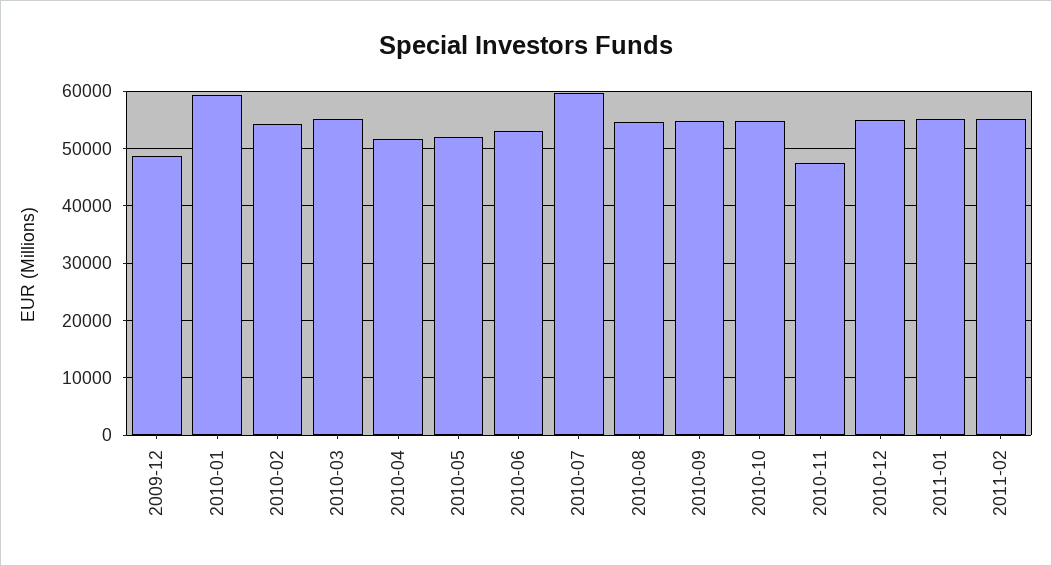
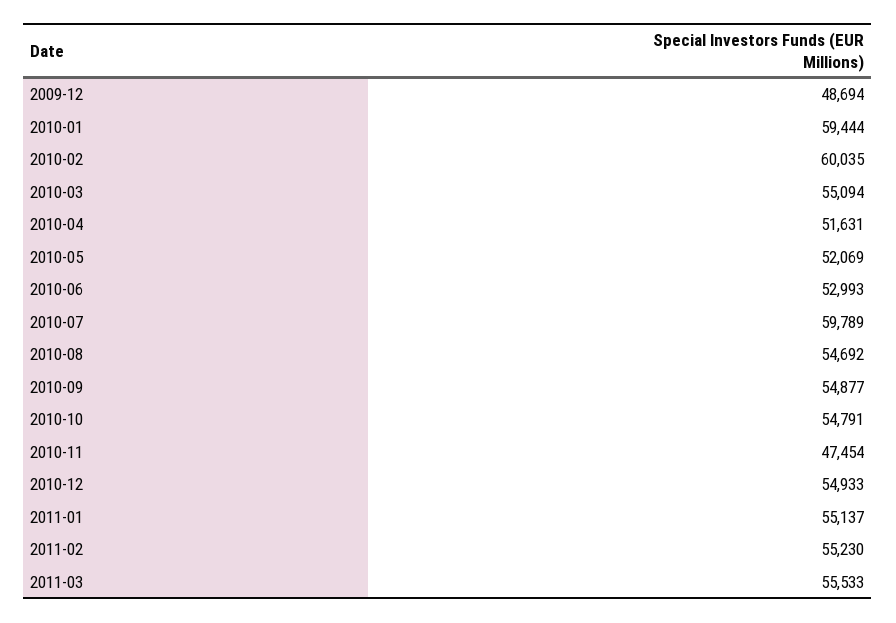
2010-02: 54000 -> 60035
2011-03: none -> 55533

